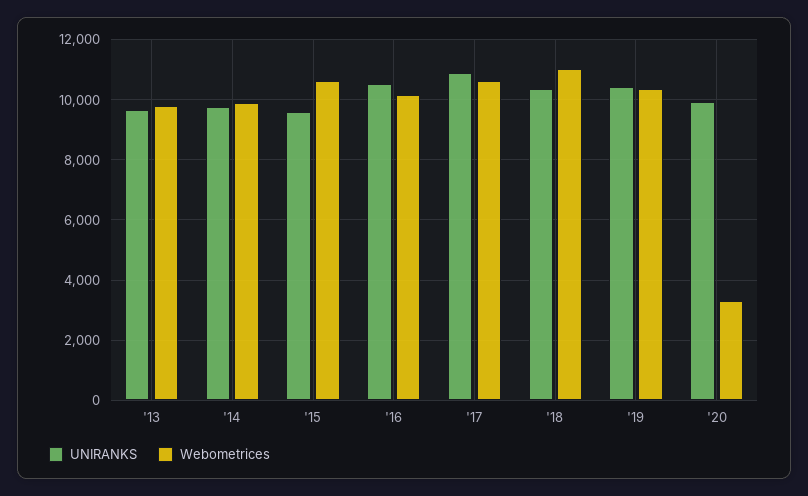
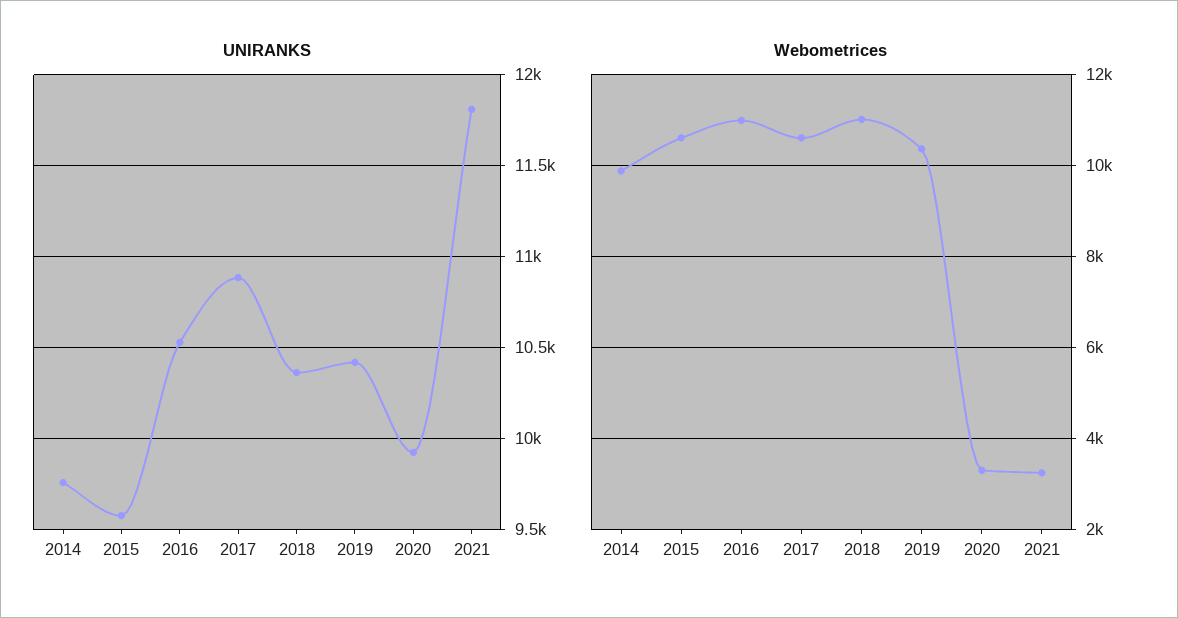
UNIRANKS, '13: 9600 -> none
Webometrices, '13: 9800 -> none
Webometrices, '16: 10200 -> 11000
UNIRANKS, 2021: none -> 11800
Webometrices, 2021: none -> 3200

